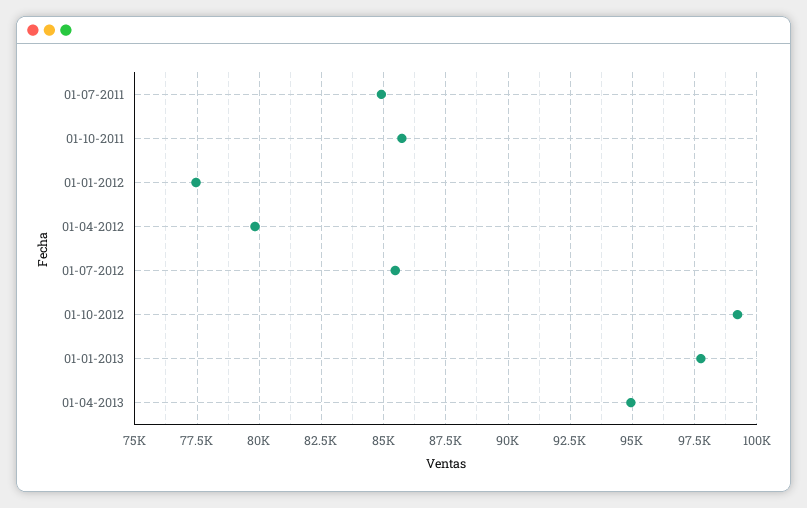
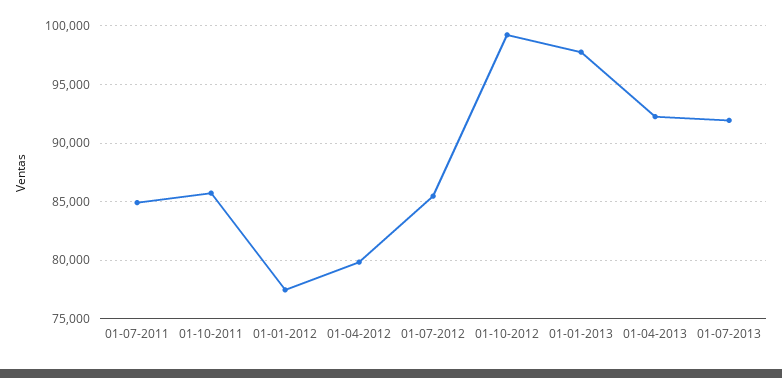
01-04-2013: 95000 -> 92000
01-07-2013: none -> 92000

